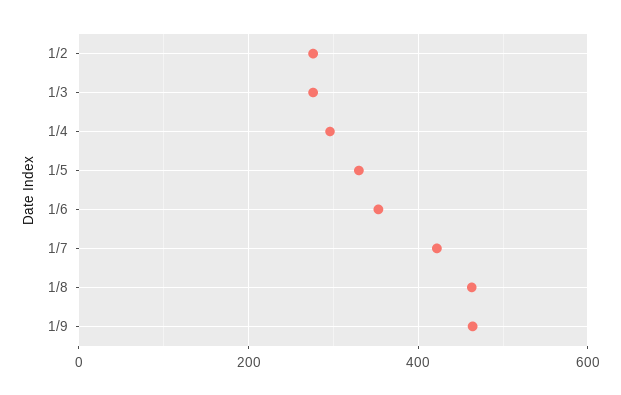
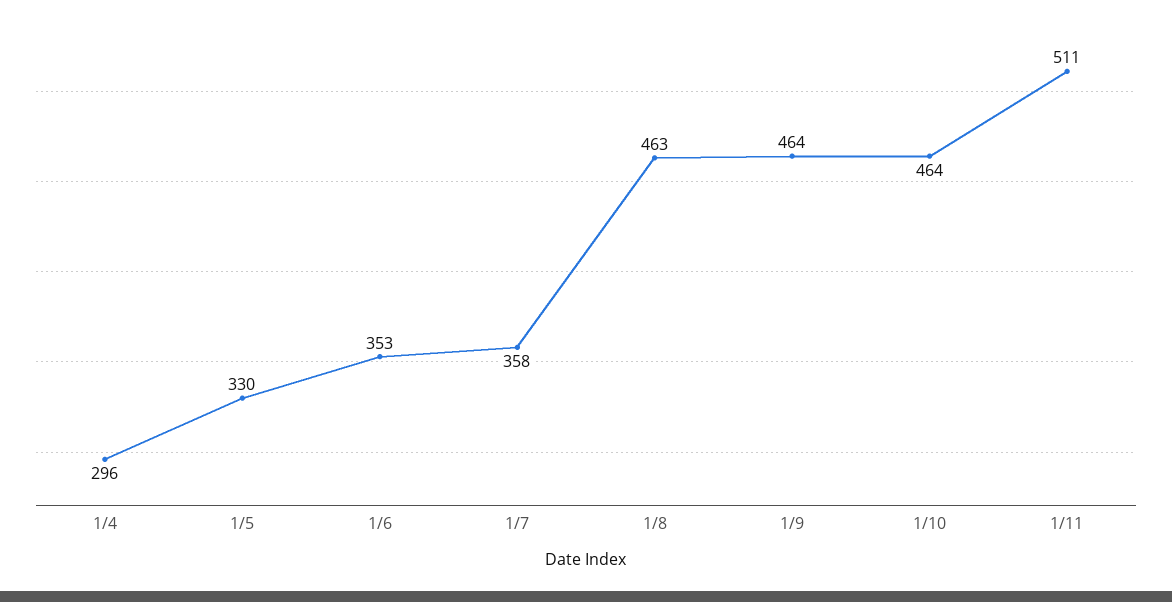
1/2: 280 -> none
1/3: 280 -> none
1/7: 420 -> 358
1/10: none -> 464
1/11: none -> 511

